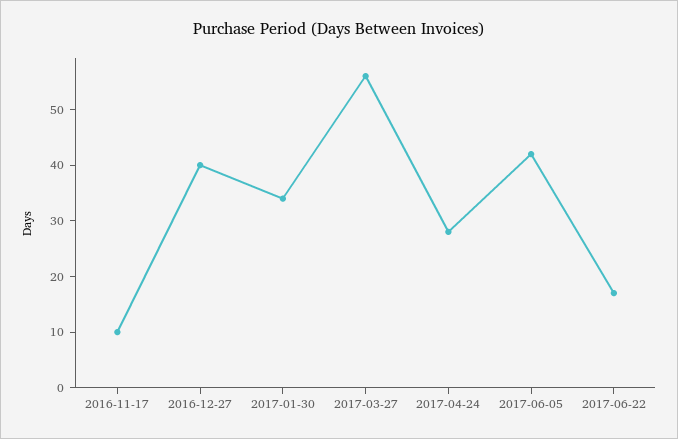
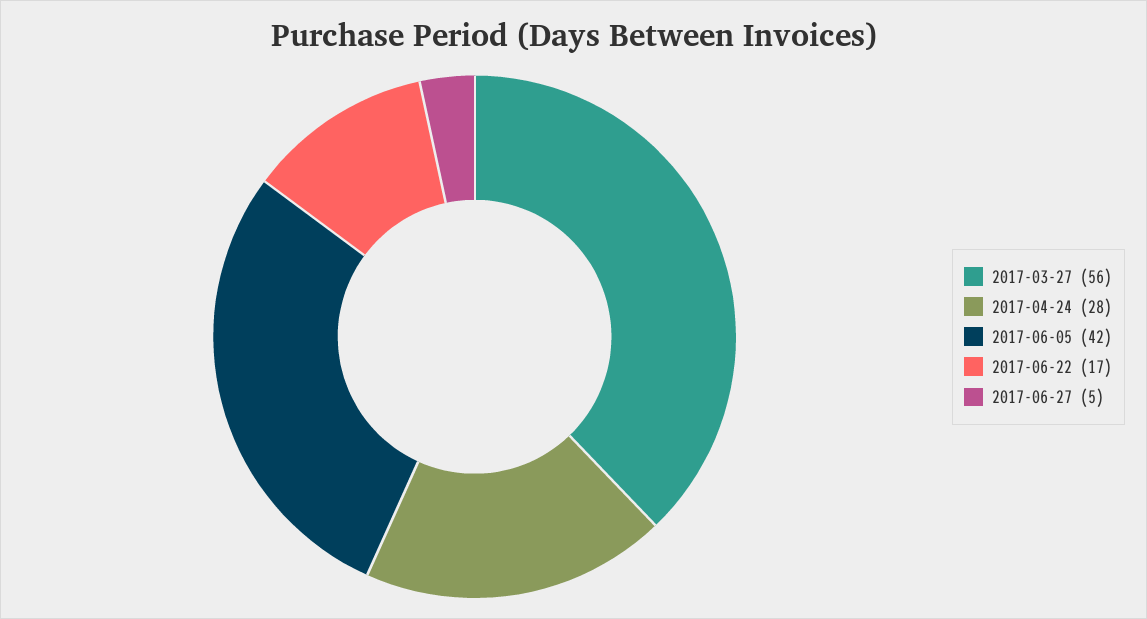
2016-11-17: 10 -> none
2016-12-27: 40 -> none
2017-01-30: 35 -> none
2017-06-27: none -> 5

